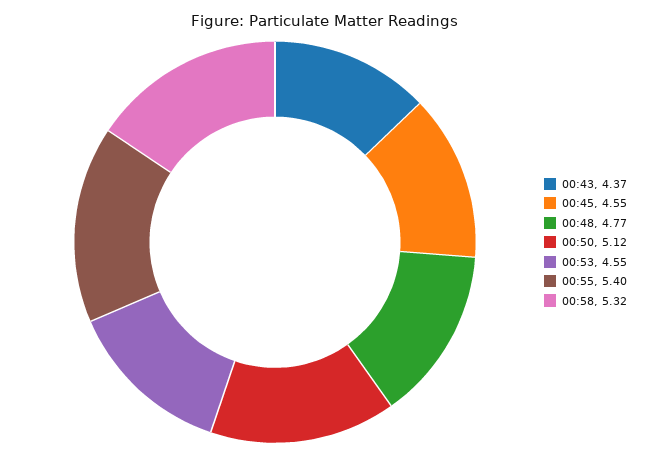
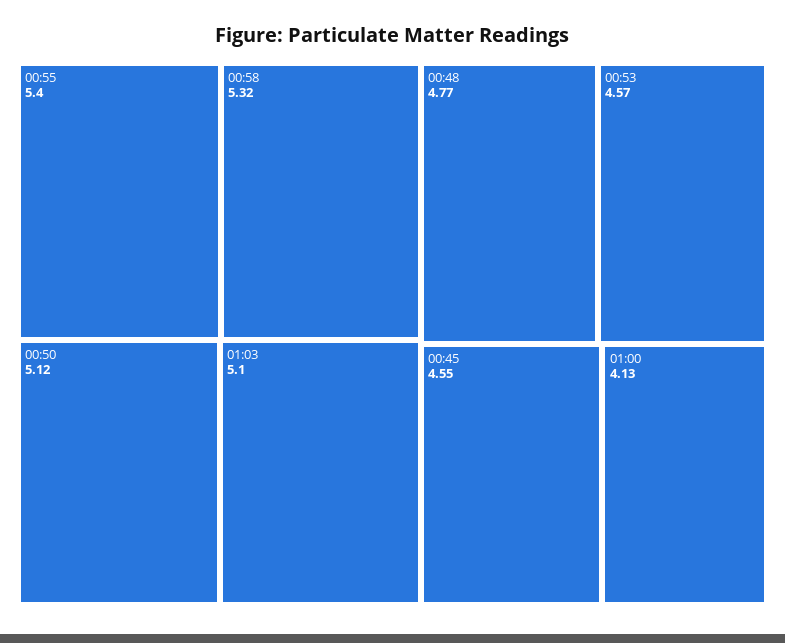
00:43: 4.37 -> none
00:53: 4.55 -> 4.57
01:03: none -> 5.1
01:00: none -> 4.13

